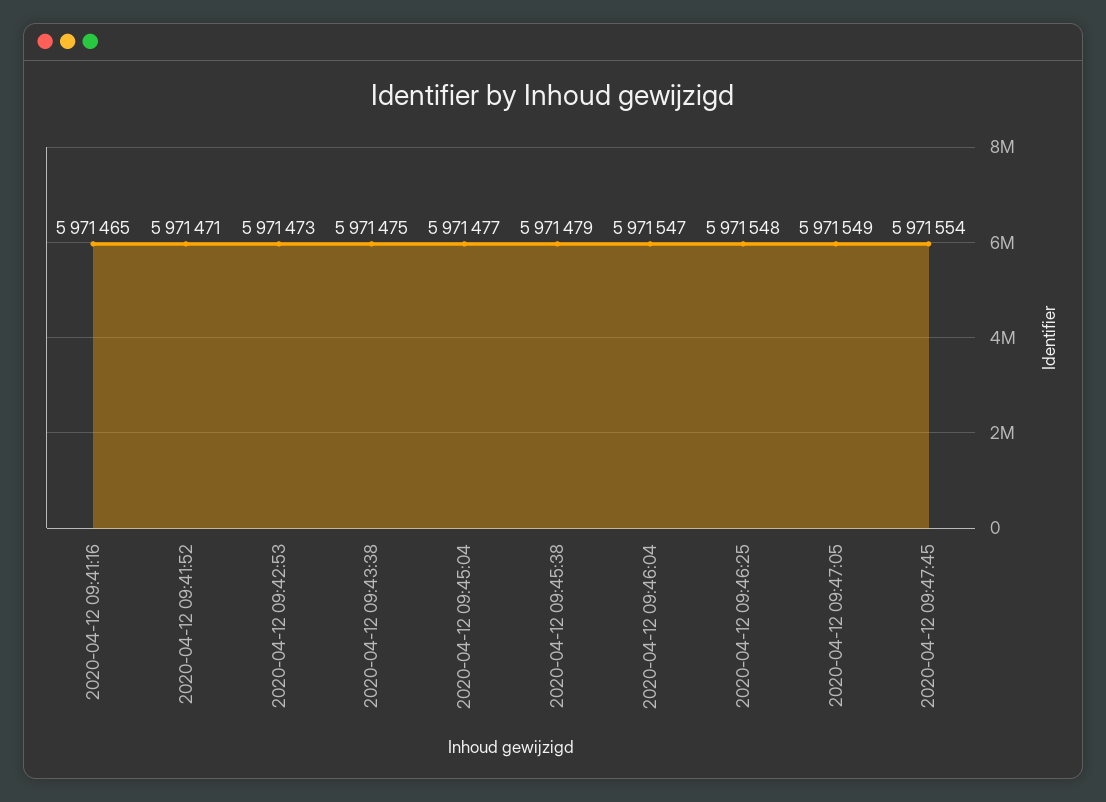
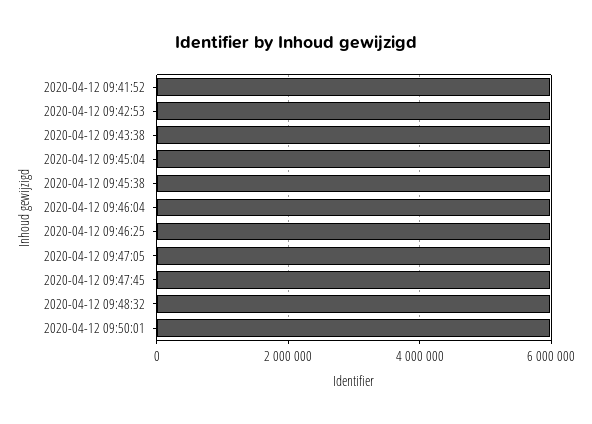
2020-04-12 09:41:16: 5971465 -> none
2020-04-12 09:48:32: none -> 6000000
2020-04-12 09:50:01: none -> 6000000

